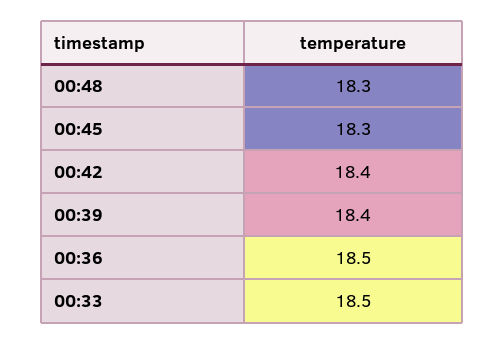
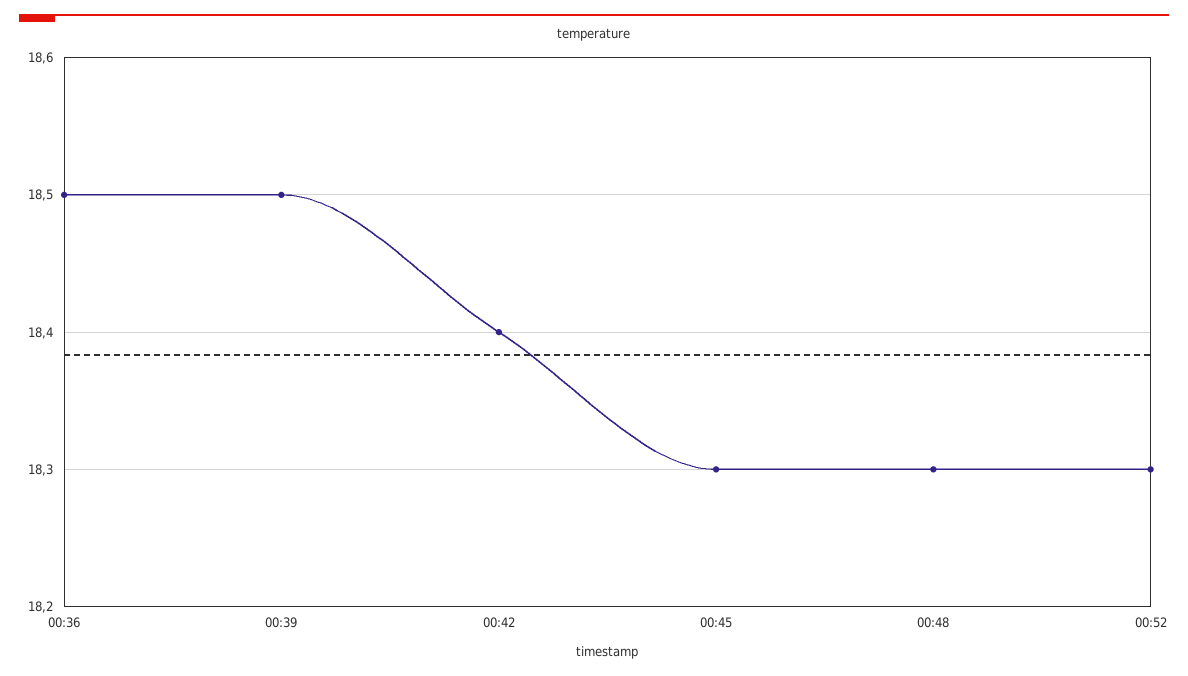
00:39: 18.4 -> 18.5
00:33: 18.5 -> none
00:52: none -> 18.3

